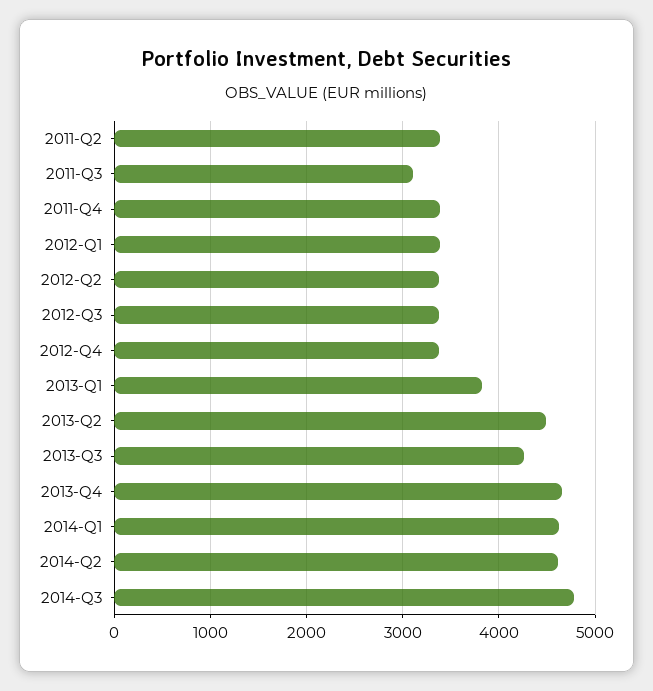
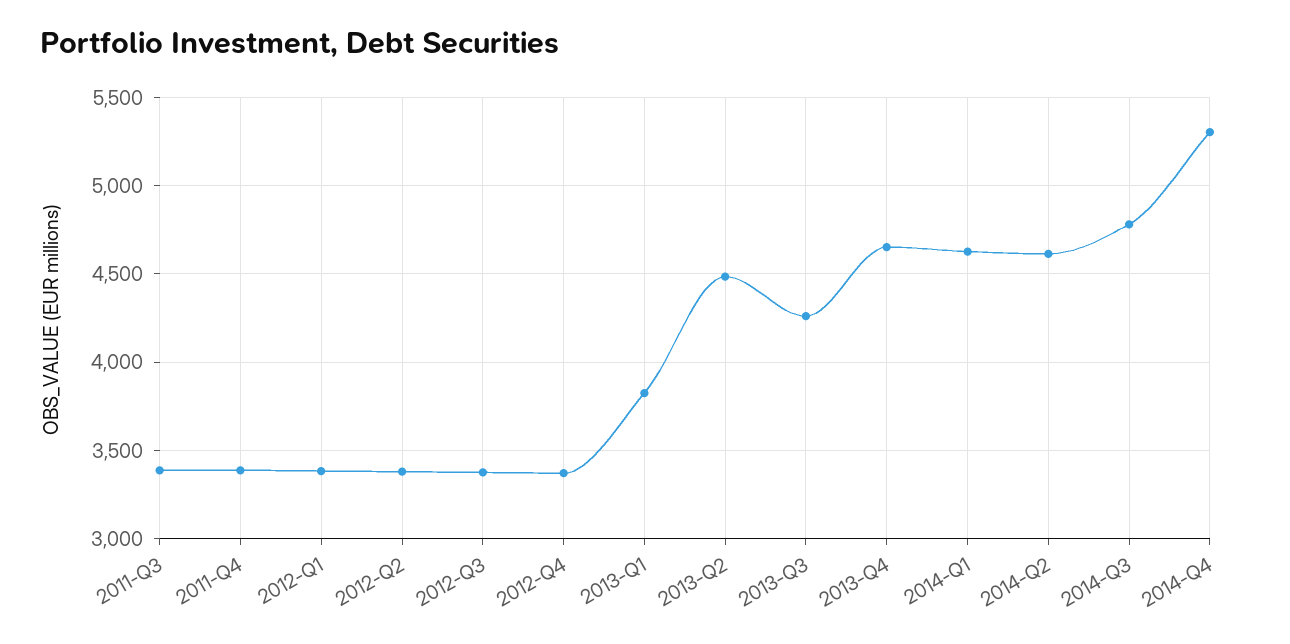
2011-Q2: 3400 -> none
2011-Q3: 3100 -> 3400
2014-Q4: none -> 5300

